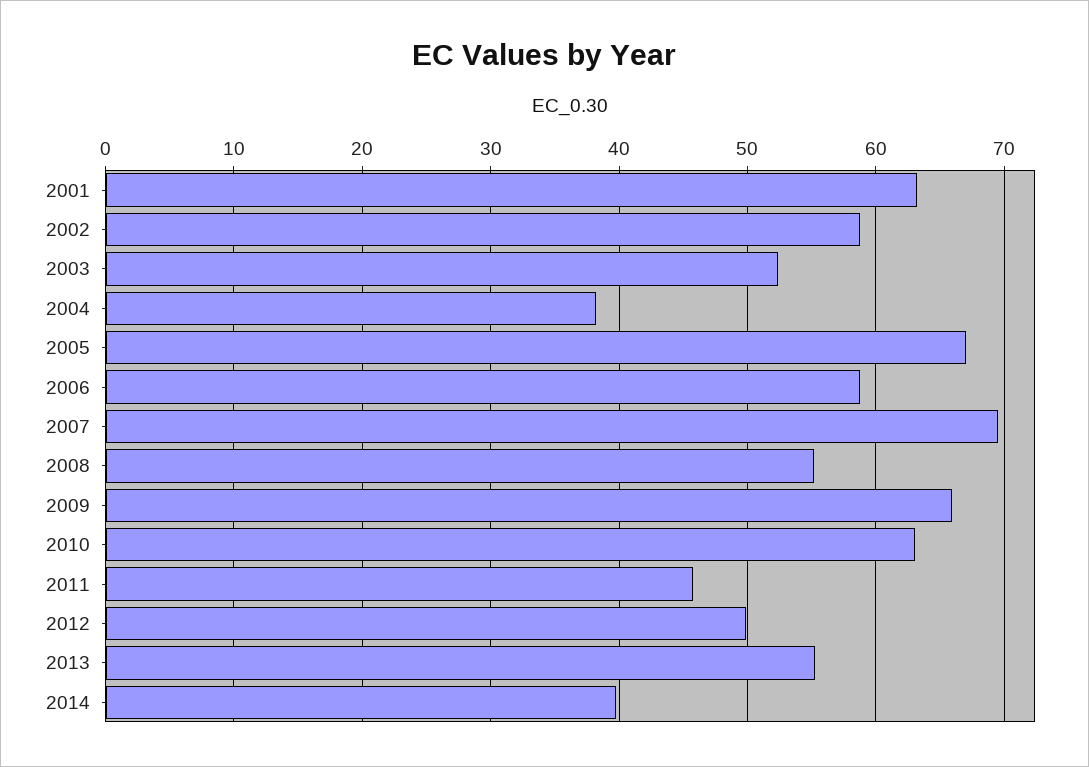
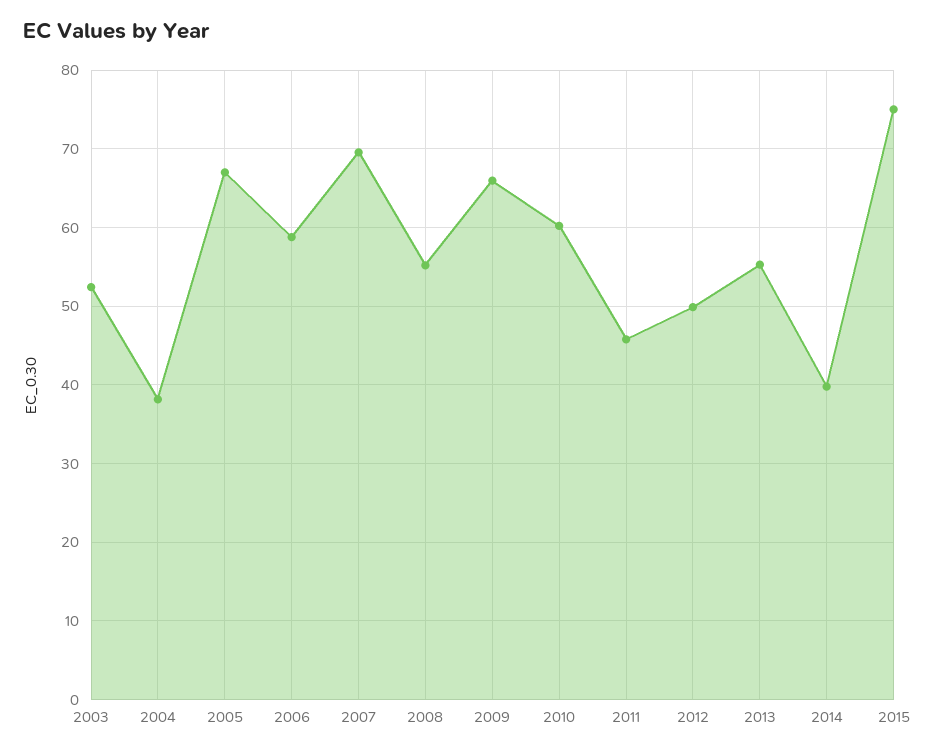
2001: 63 -> none
2002: 59 -> none
2010: 63 -> 60
2015: none -> 75

